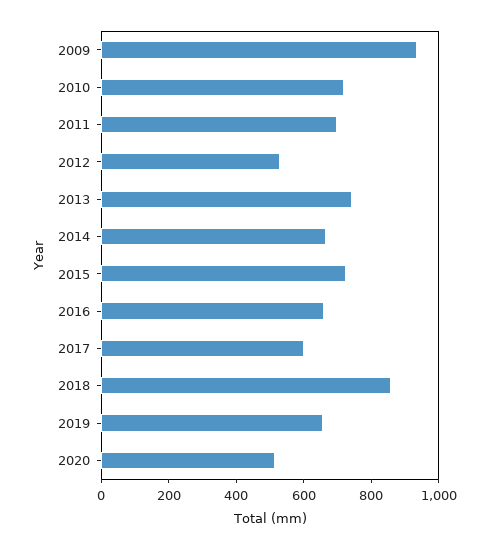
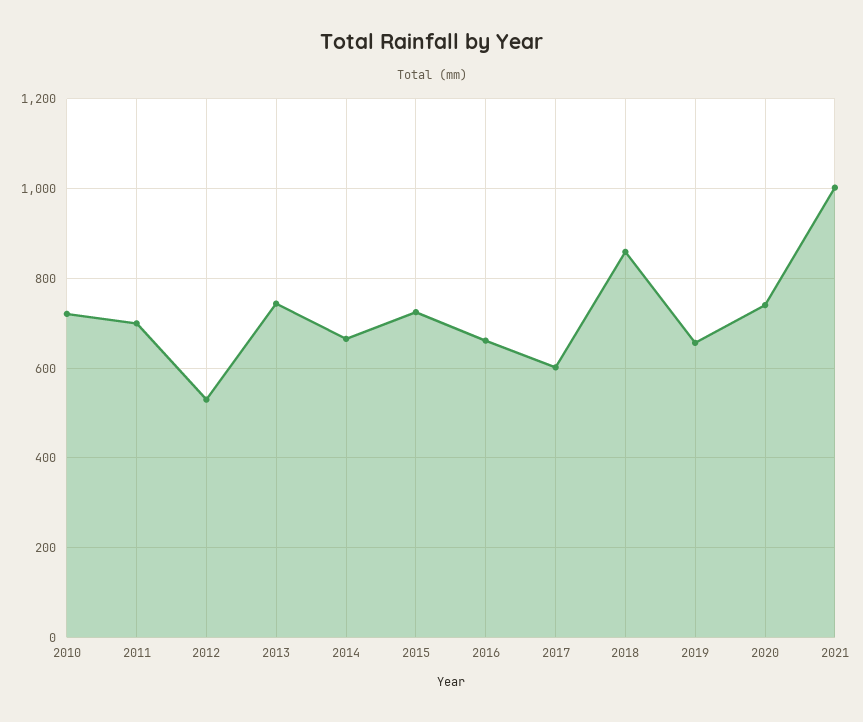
2009: 950 -> none
2020: 500 -> 740
2021: none -> 1000

